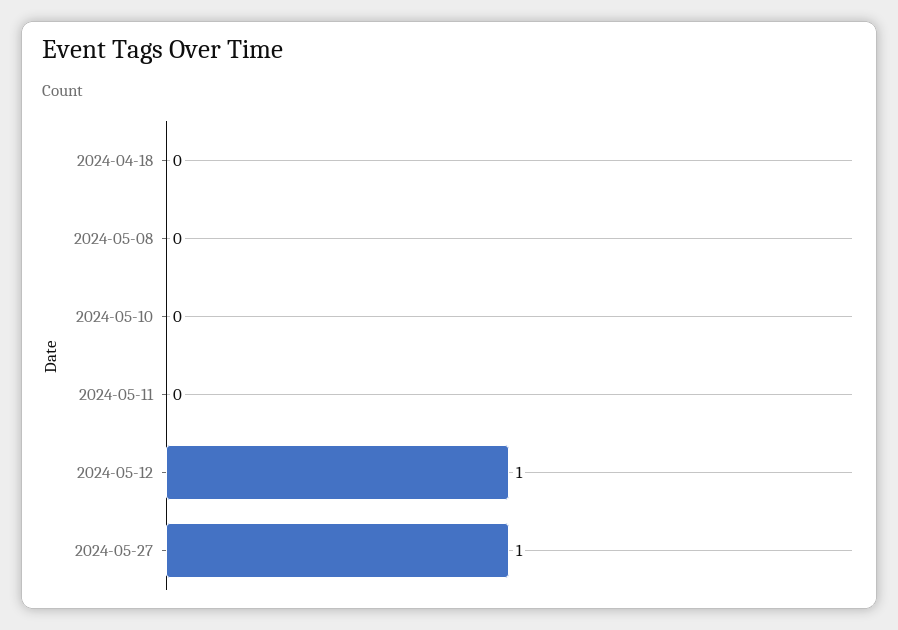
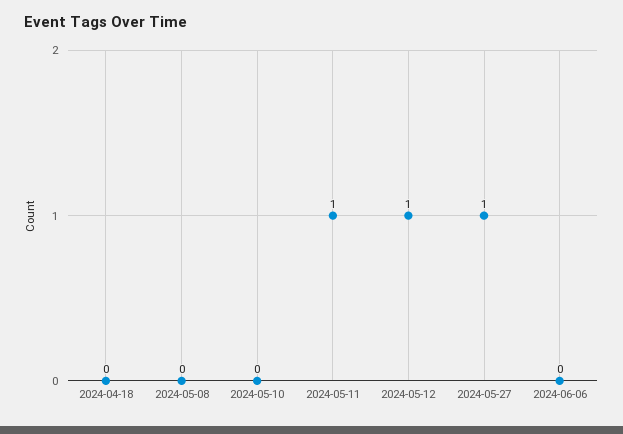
2024-05-11: 0 -> 1
2024-06-06: none -> 0

